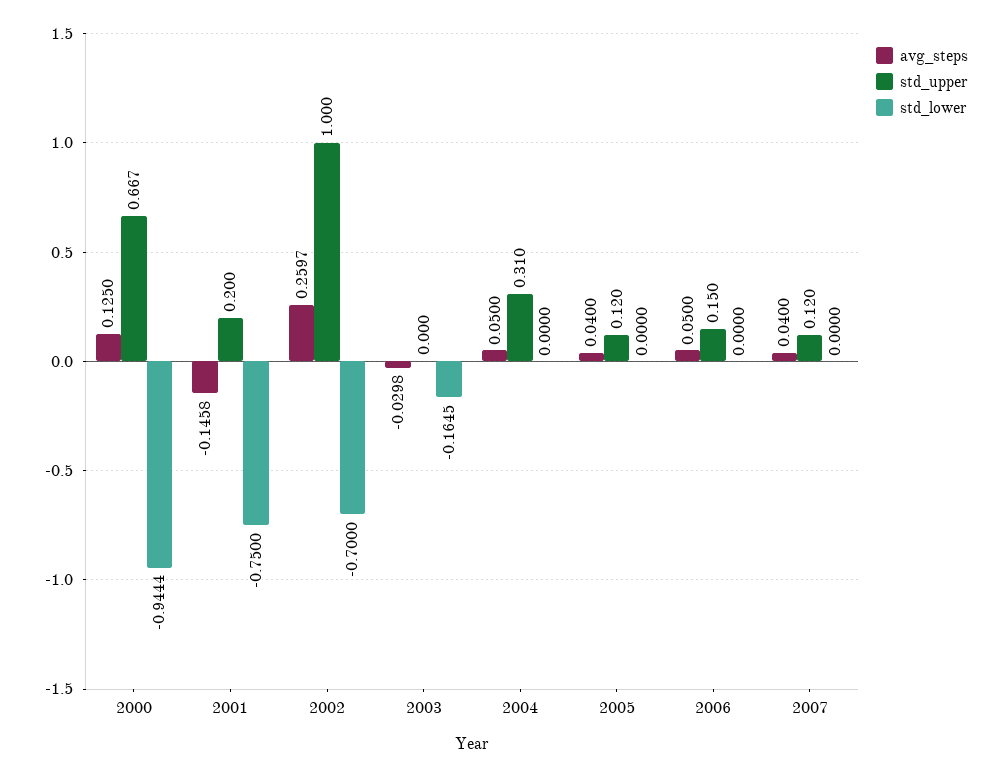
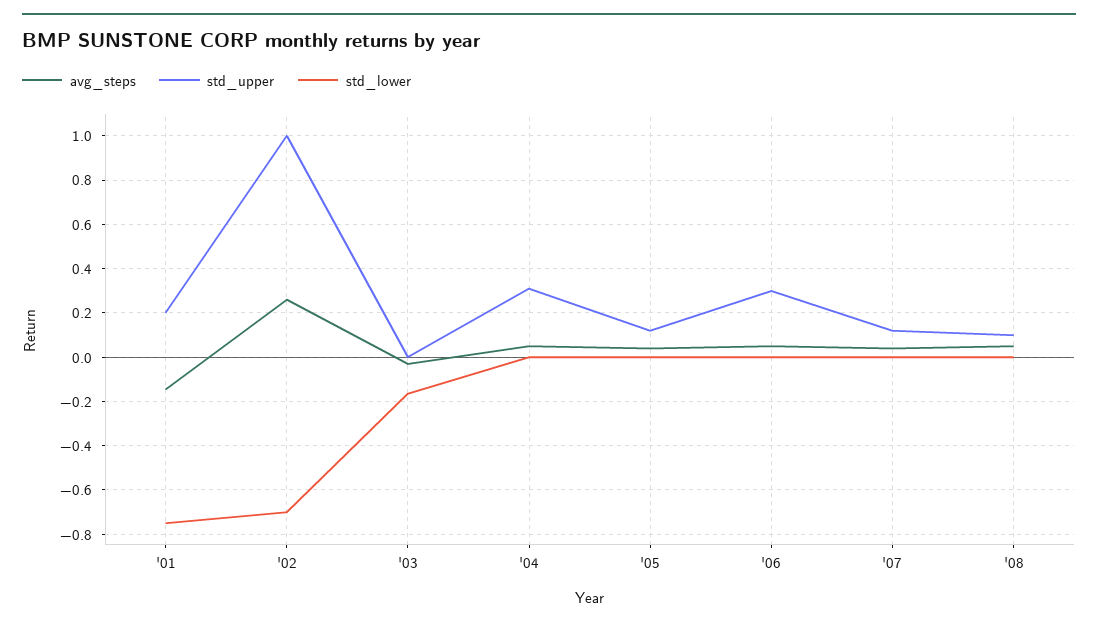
avg_steps, 2000: 0.125 -> none
std_upper, 2000: 0.667 -> none
std_lower, 2000: -0.9444 -> none
std_upper, 2006: 0.15 -> 0.3
avg_steps, '08: none -> 0.05
std_upper, '08: none -> 0.1
std_lower, '08: none -> 0

